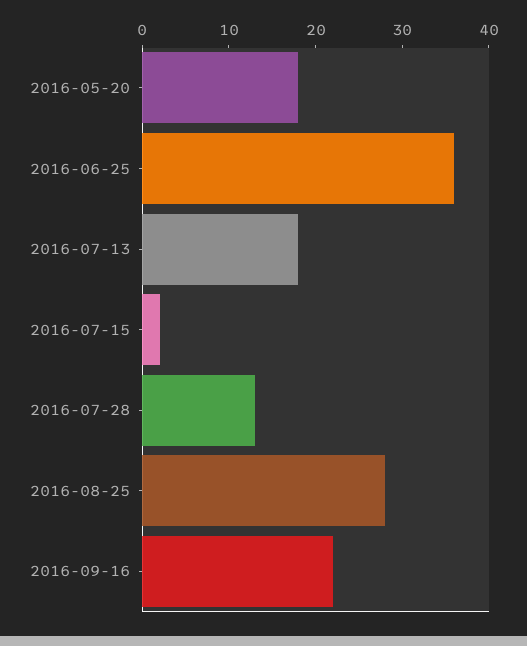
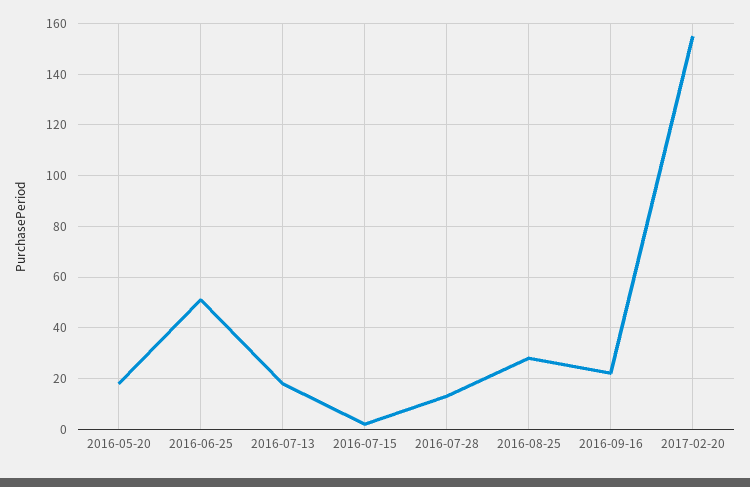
2016-06-25: 36 -> 50
2017-02-20: none -> 155

